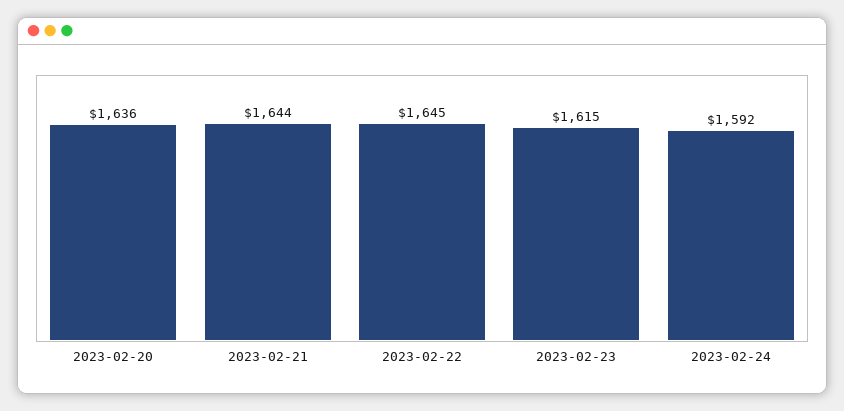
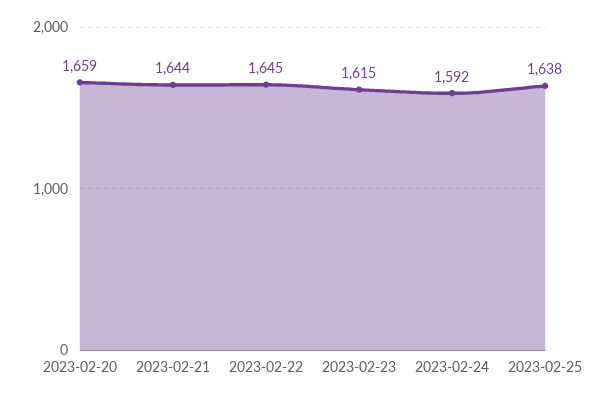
2023-02-20: 1636 -> 1659
2023-02-25: none -> 1638

